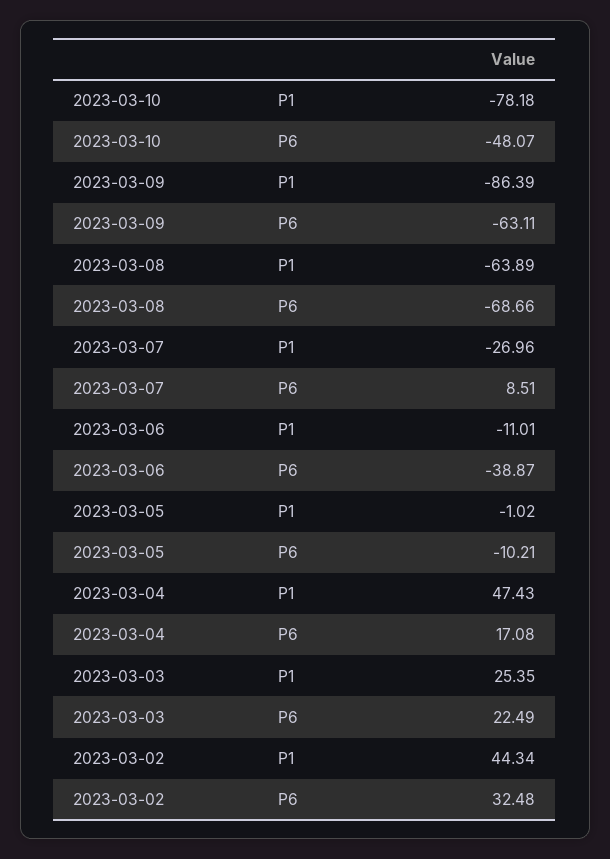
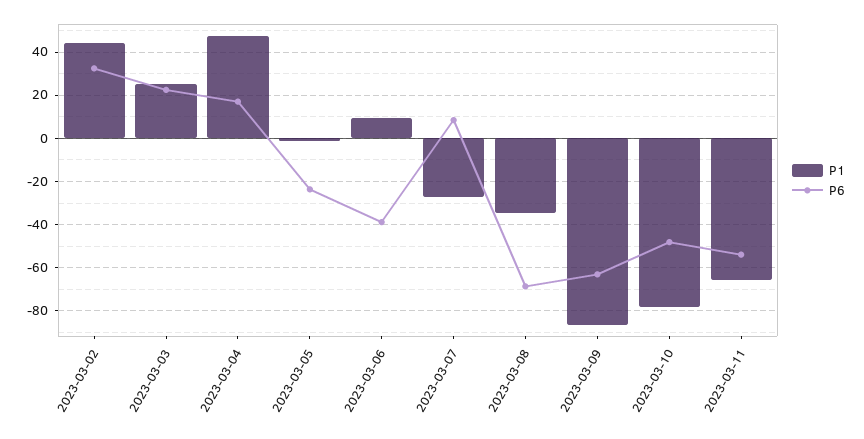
P1, 2023-03-08: -63.89 -> -35
P1, 2023-03-06: -11.01 -> 10
P6, 2023-03-05: -10.21 -> -25
P1, 2023-03-11: none -> -65
P6, 2023-03-11: none -> -55

